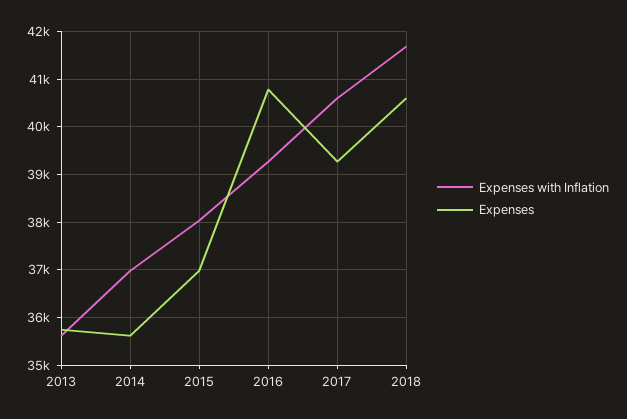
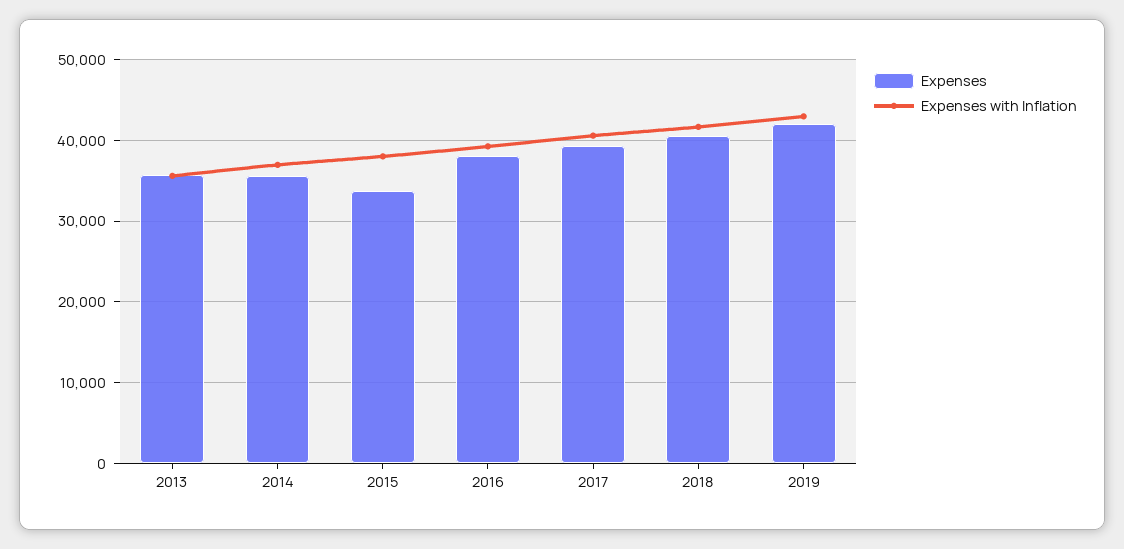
Expenses, 2015: 37000 -> 34000
Expenses, 2016: 40800 -> 38000
Expenses, 2019: none -> 42000
Expenses with Inflation, 2019: none -> 43000

